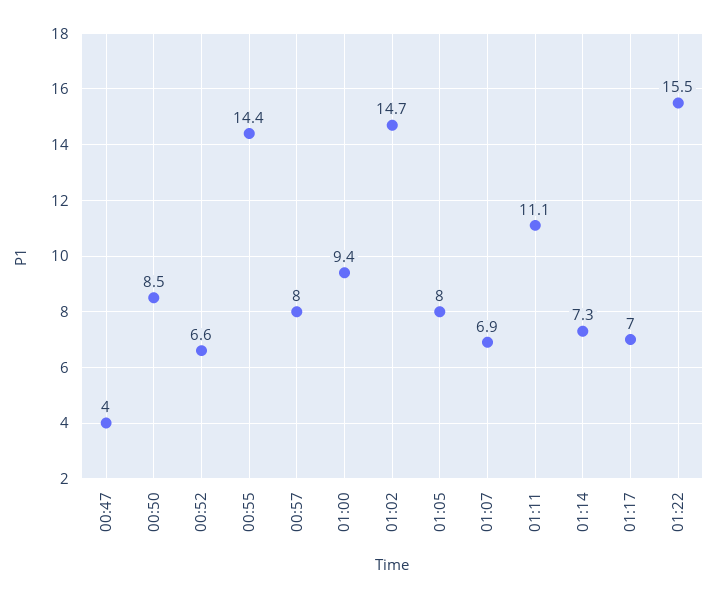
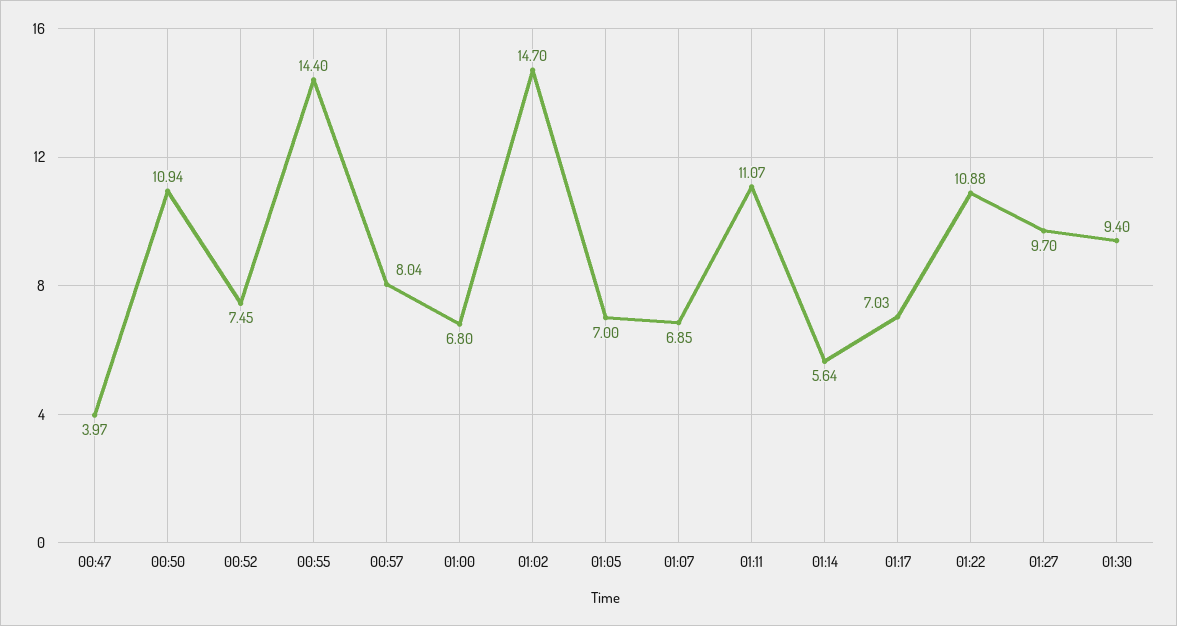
00:50: 8.5 -> 10.94
00:52: 6.6 -> 7.45
01:00: 9.4 -> 6.8
01:05: 8 -> 7
01:14: 7.3 -> 5.64
01:22: 15.5 -> 10.88
01:27: none -> 9.7
01:30: none -> 9.4

